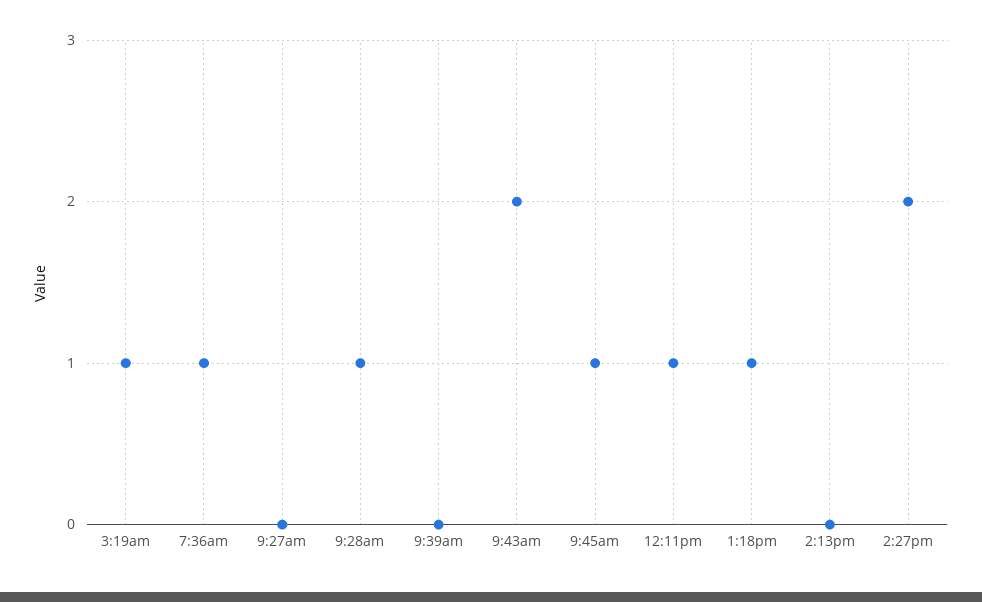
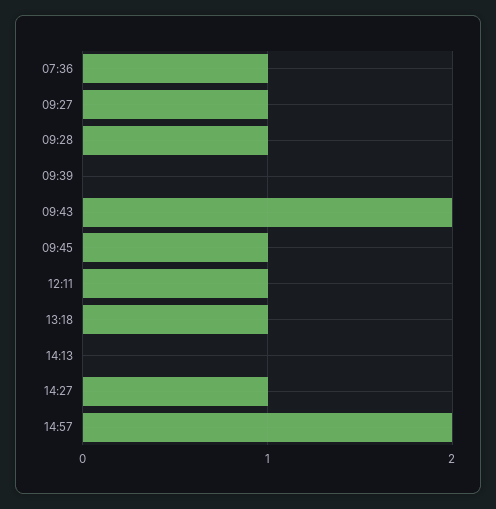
3:19am: 1 -> none
9:27am: 0 -> 1
2:27pm: 2 -> 1
14:57: none -> 2

